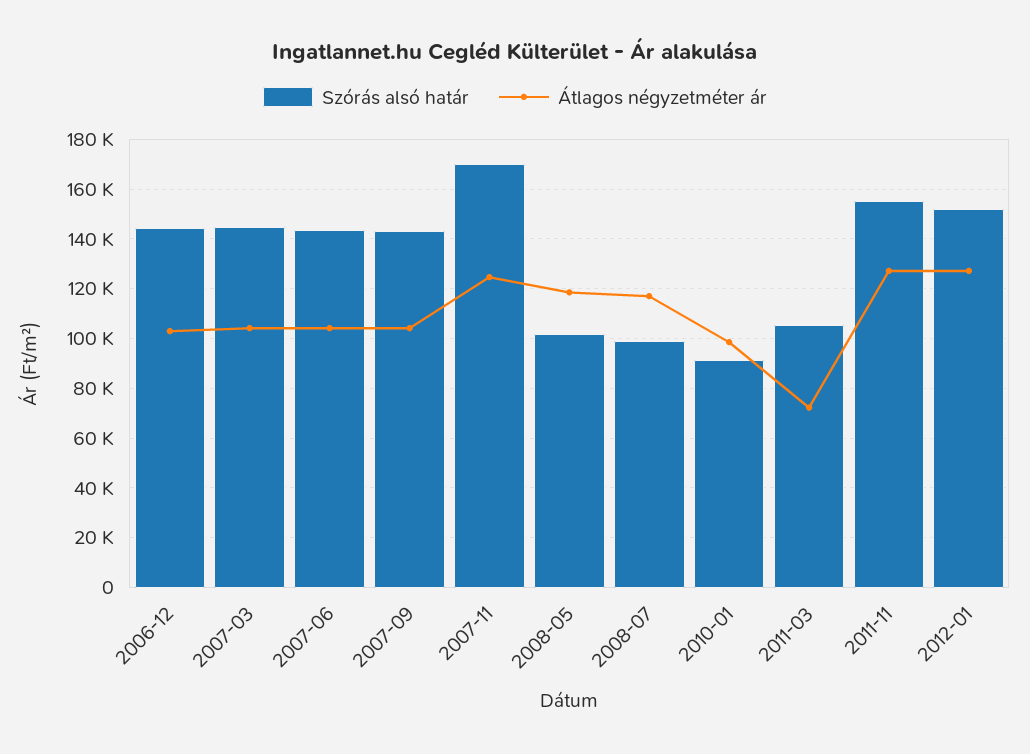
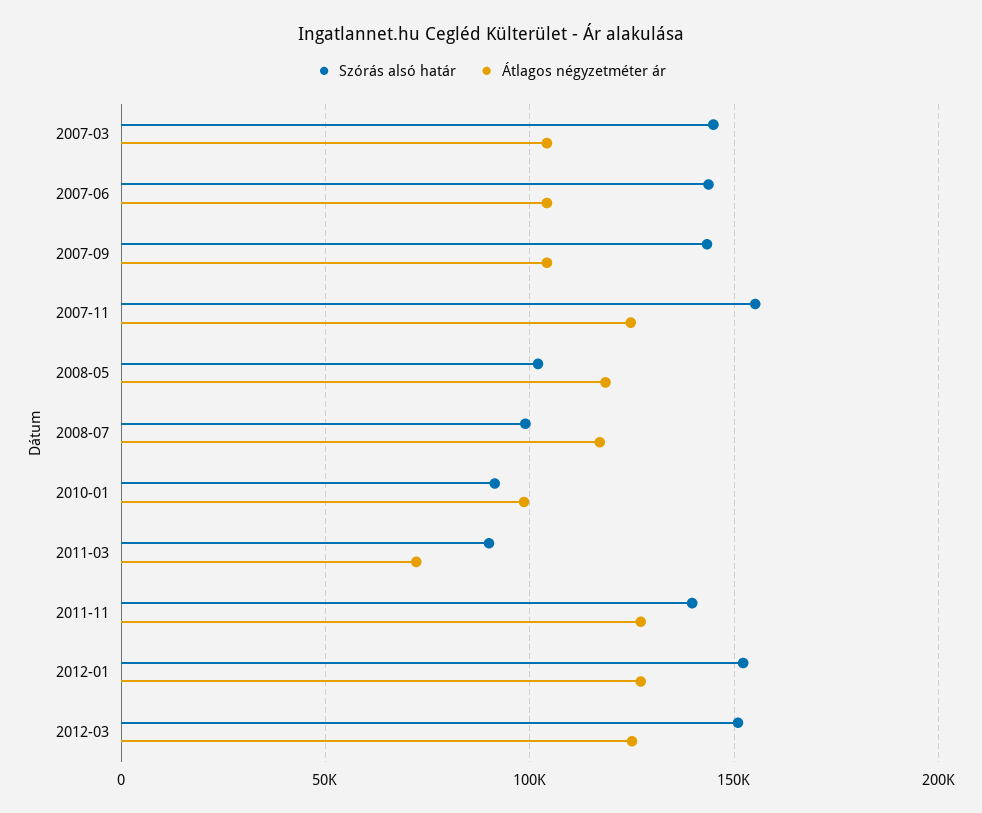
Szórás alsó határ, 2006-12: 145000 -> none
Átlagos négyzetméter ár, 2006-12: 102500 -> none
Szórás alsó határ, 2007-11: 170000 -> 155000
Szórás alsó határ, 2011-03: 105000 -> 90000
Szórás alsó határ, 2011-11: 155000 -> 140000
Szórás alsó határ, 2012-03: none -> 150000
Átlagos négyzetméter ár, 2012-03: none -> 125000

